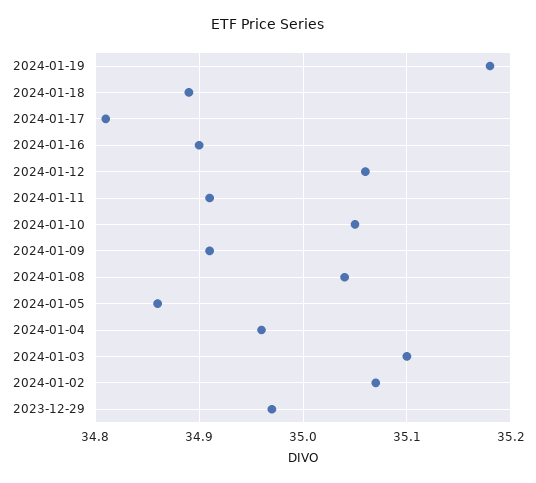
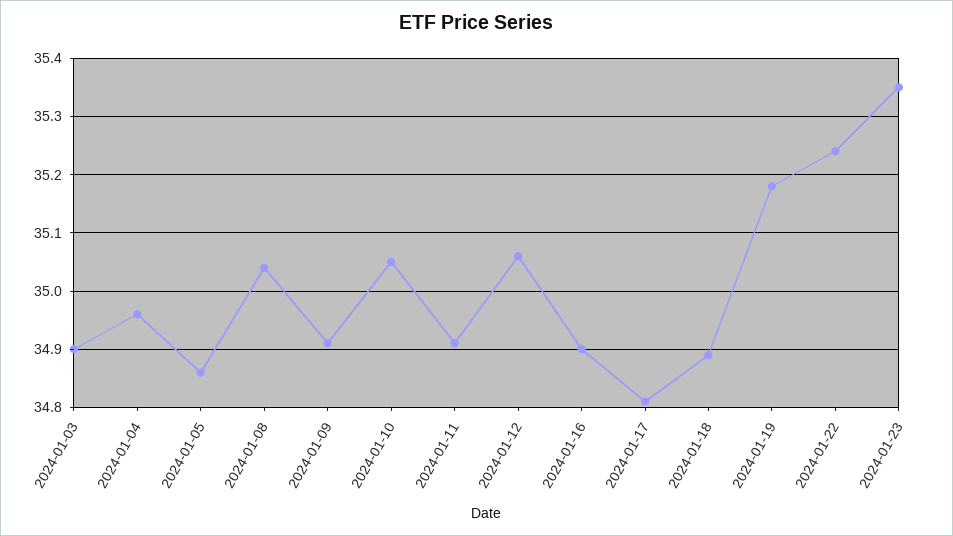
2024-01-03: 35.1 -> 34.9
2024-01-02: 35.07 -> none
2023-12-29: 34.97 -> none
2024-01-22: none -> 35.25
2024-01-23: none -> 35.35

